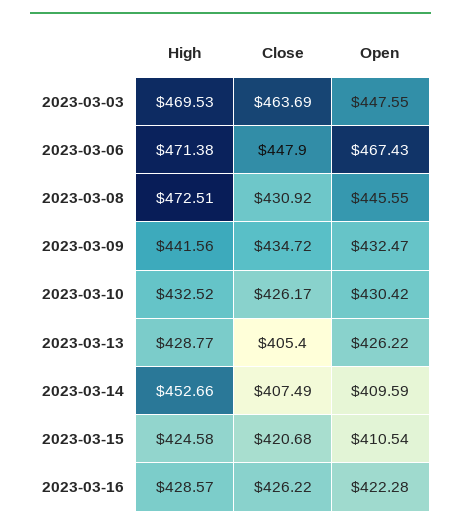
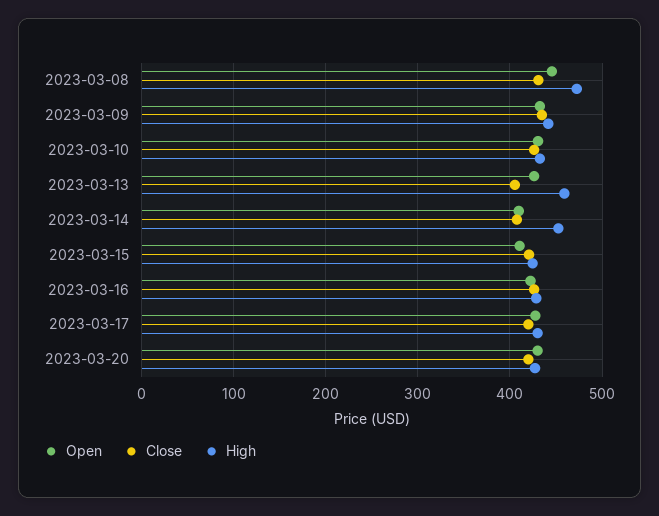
High, 2023-03-03: 469.53 -> none
Close, 2023-03-03: 463.69 -> none
Open, 2023-03-03: 447.55 -> none
High, 2023-03-06: 471.38 -> none
Close, 2023-03-06: 447.9 -> none
Open, 2023-03-06: 467.43 -> none
High, 2023-03-13: 428.77 -> 460
Open, 2023-03-17: none -> 430
Close, 2023-03-17: none -> 420
High, 2023-03-17: none -> 430
Open, 2023-03-20: none -> 430
Close, 2023-03-20: none -> 420
High, 2023-03-20: none -> 430

